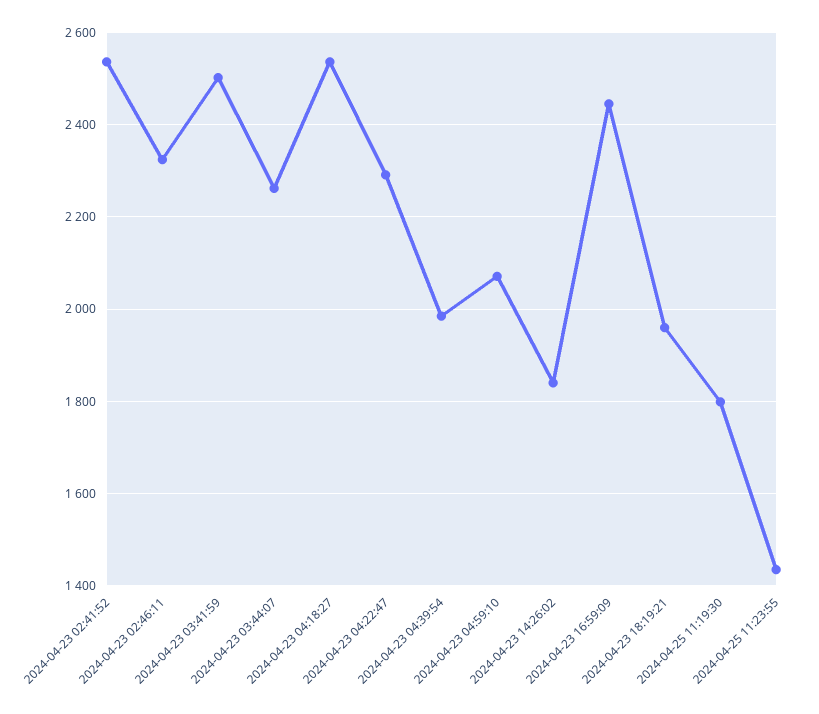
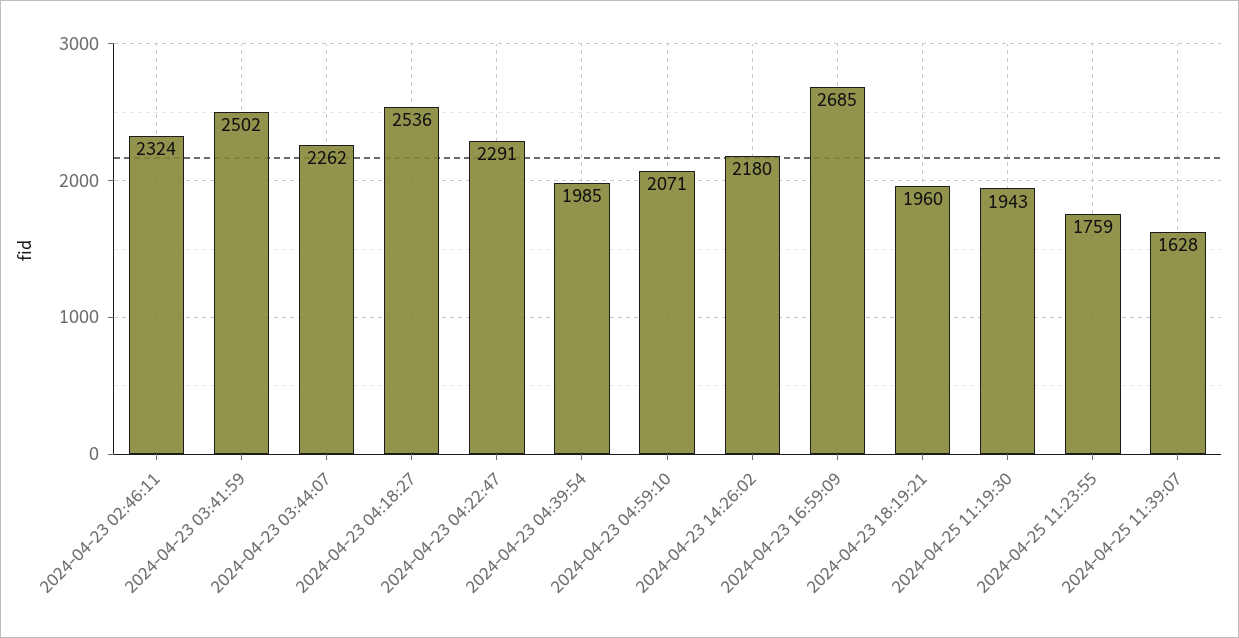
2024-04-23 02:41:52: 2540 -> none
2024-04-23 14:26:02: 1840 -> 2180
2024-04-23 16:59:09: 2440 -> 2685
2024-04-25 11:19:30: 1800 -> 1943
2024-04-25 11:23:55: 1440 -> 1759
2024-04-25 11:39:07: none -> 1628

